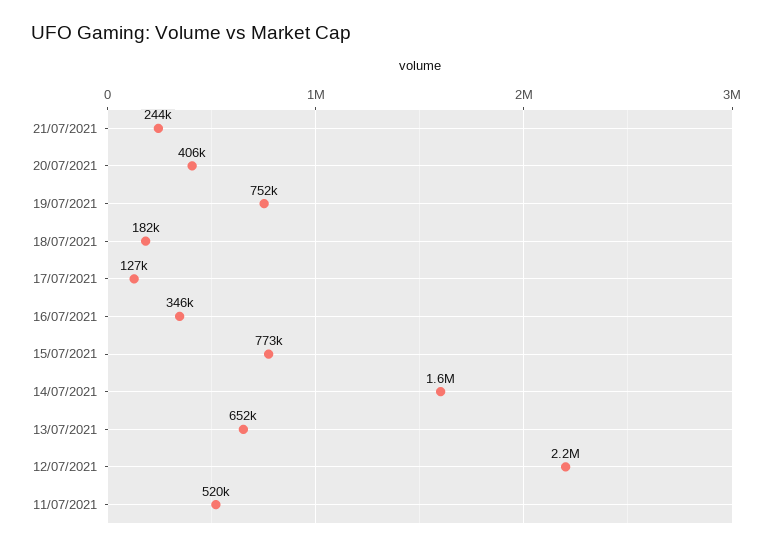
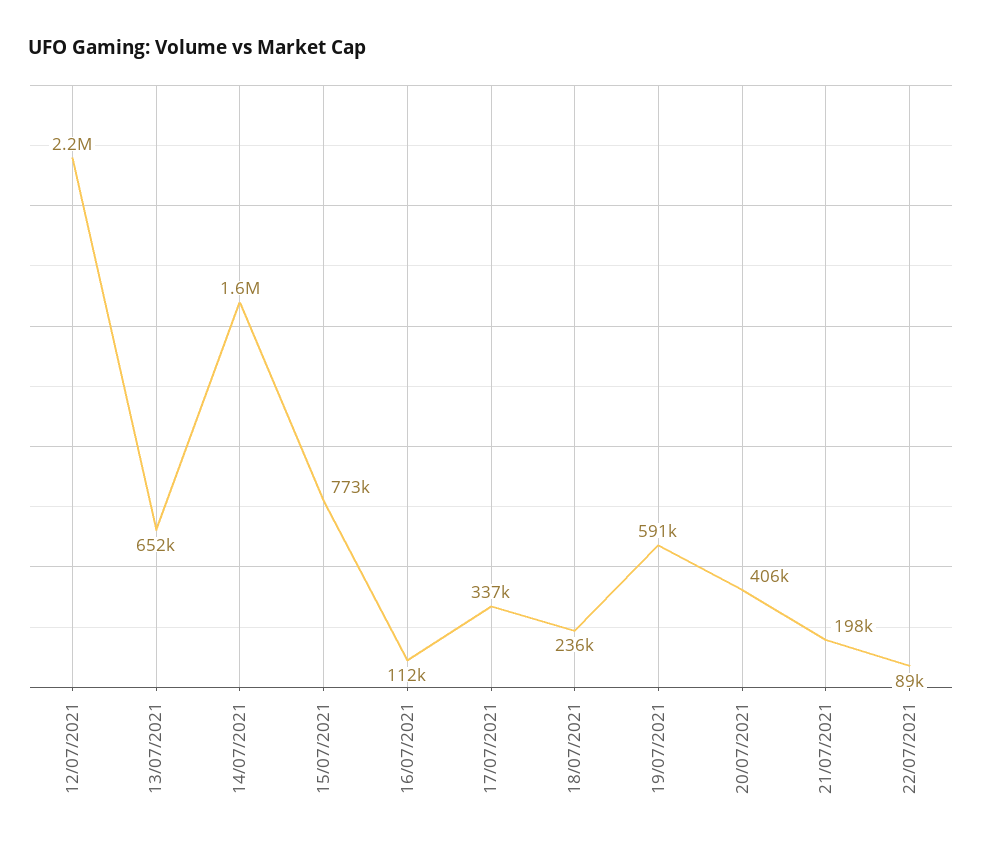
21/07/2021: 244000 -> 198000
19/07/2021: 752000 -> 591000
18/07/2021: 182000 -> 236000
17/07/2021: 127000 -> 337000
16/07/2021: 346000 -> 112000
11/07/2021: 520000 -> none
22/07/2021: none -> 89000

